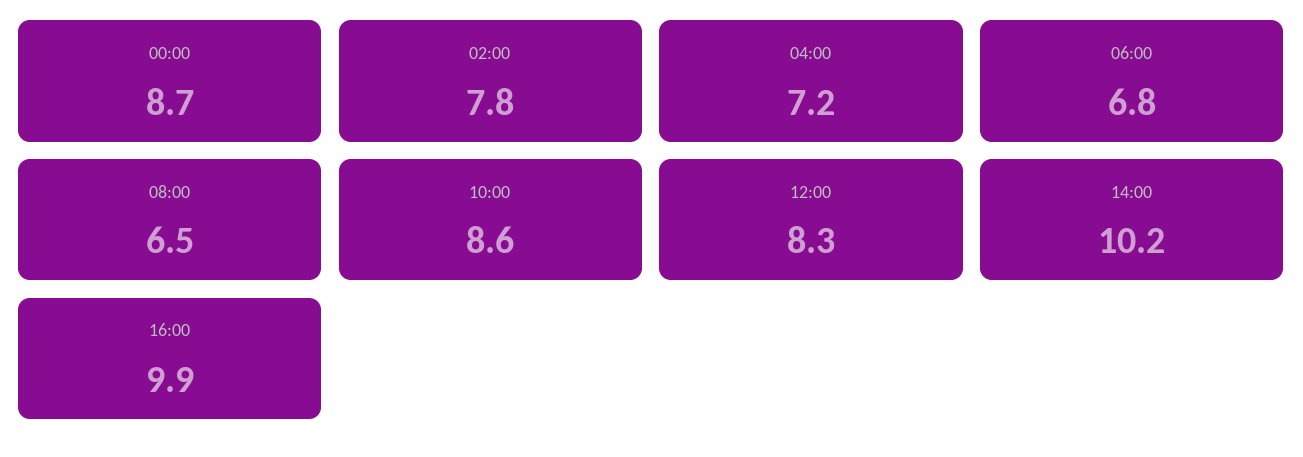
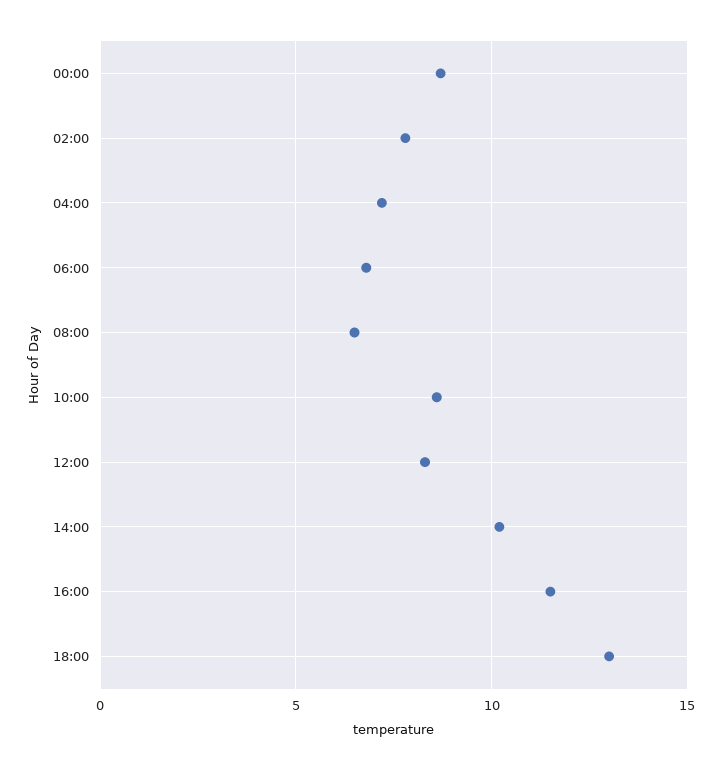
16:00: 9.9 -> 11.5
18:00: none -> 13

